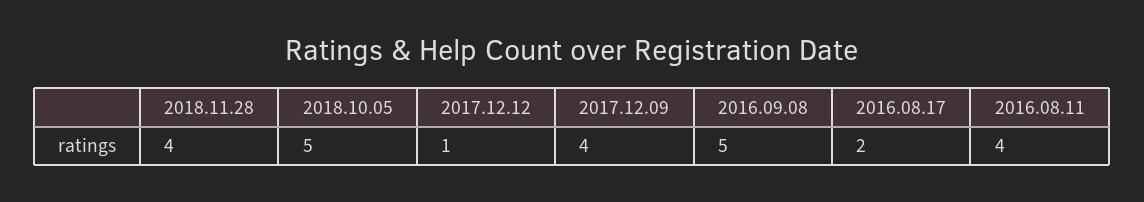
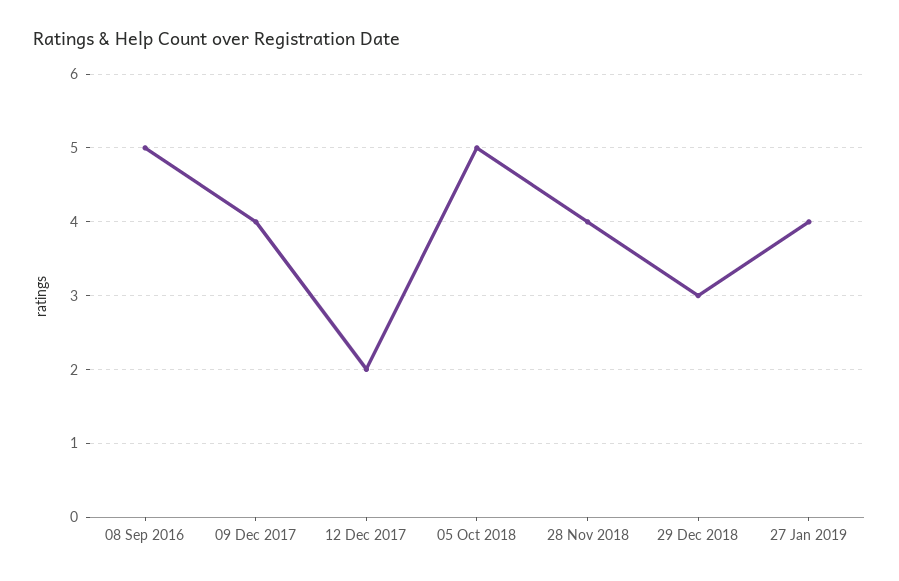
2017.12.12: 1 -> 2
2016.08.17: 2 -> none
2016.08.11: 4 -> none
29 Dec 2018: none -> 3
27 Jan 2019: none -> 4

